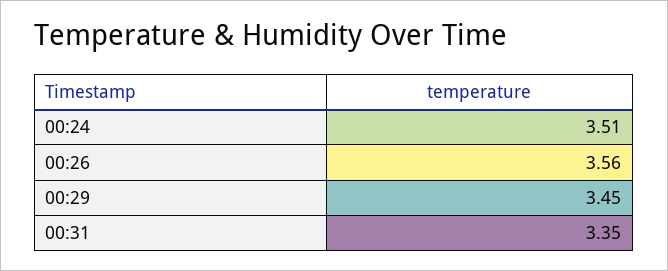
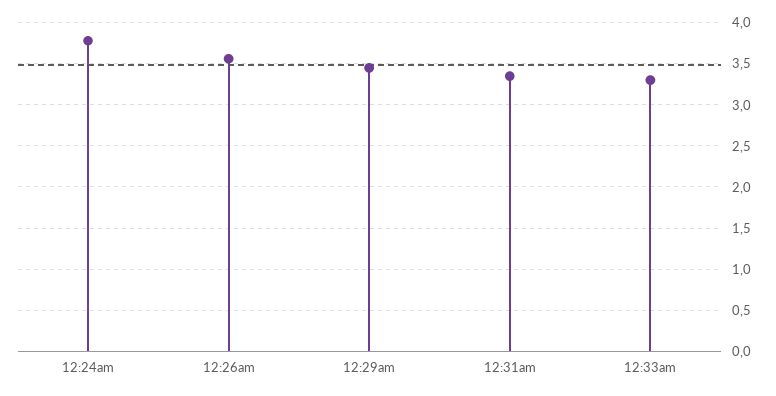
00:24: 3.51 -> 3.8
12:33am: none -> 3.3

